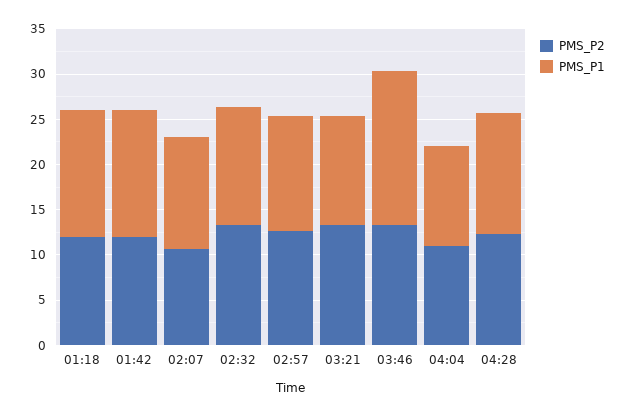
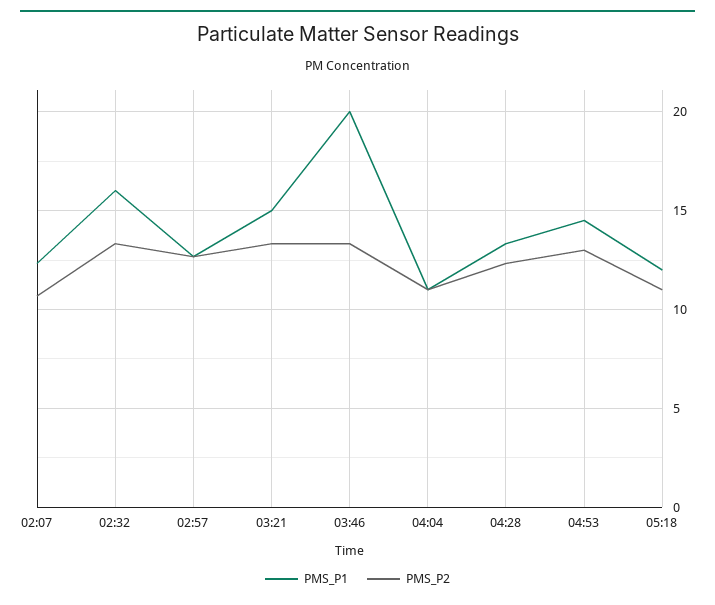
PMS_P2, 01:18: 12 -> none
PMS_P1, 01:18: 14 -> none
PMS_P2, 01:42: 12 -> none
PMS_P1, 01:42: 14 -> none
PMS_P1, 02:32: 13 -> 16
PMS_P1, 03:21: 12 -> 15
PMS_P1, 03:46: 17 -> 20
PMS_P1, 04:53: none -> 14.5
PMS_P2, 04:53: none -> 13
PMS_P1, 05:18: none -> 12
PMS_P2, 05:18: none -> 11

